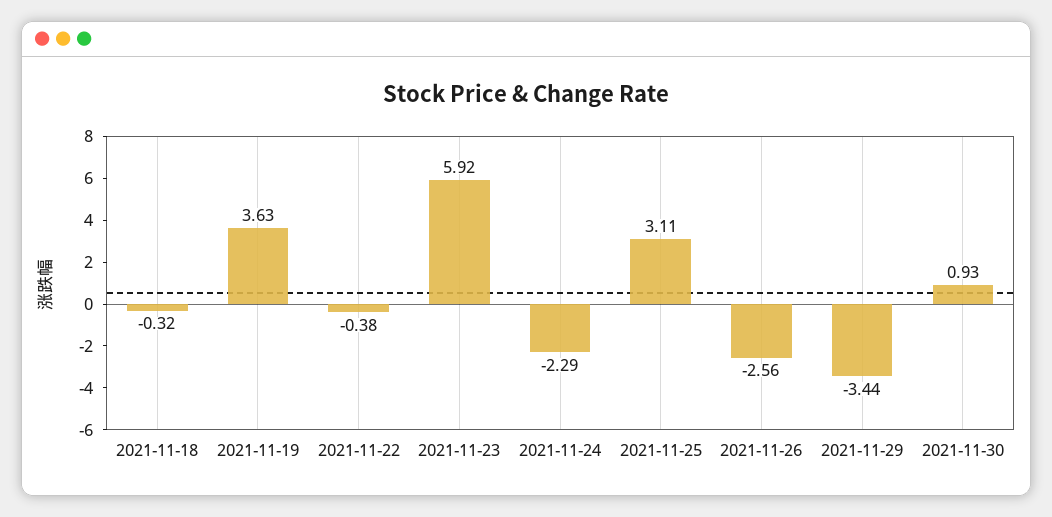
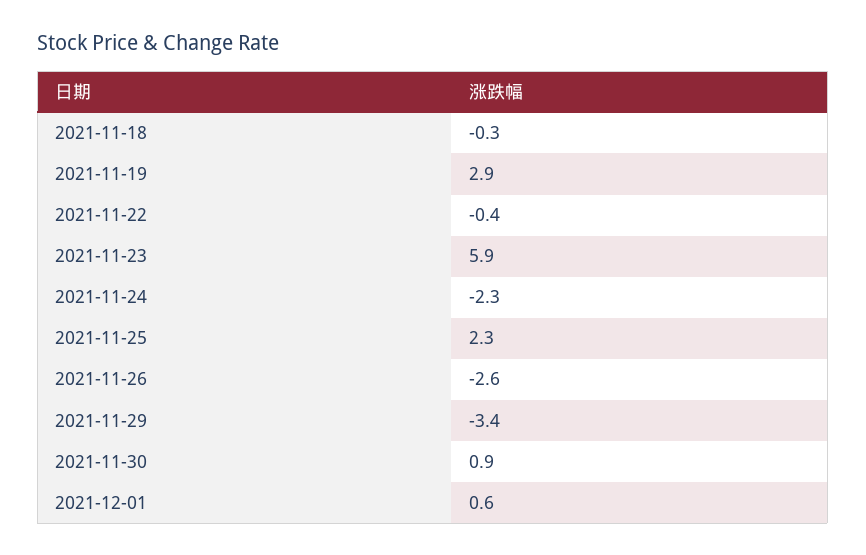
2021-11-19: 3.63 -> 2.9
2021-11-25: 3.11 -> 2.3
2021-12-01: none -> 0.6

